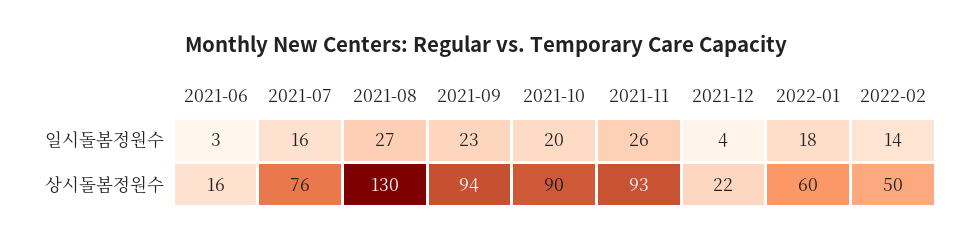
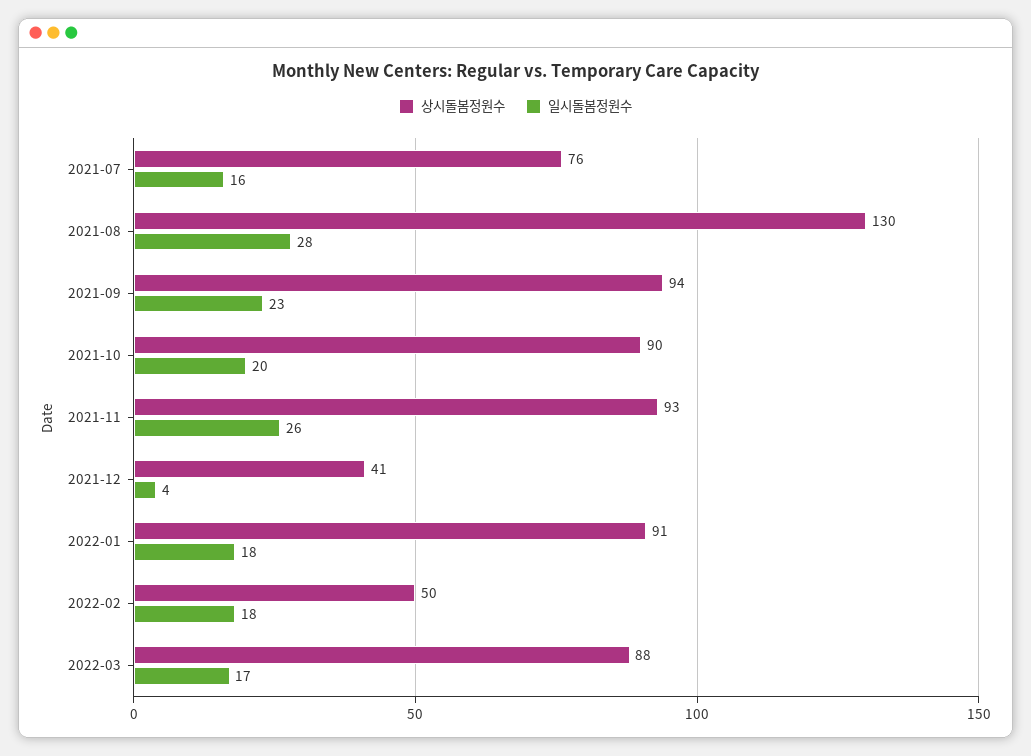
일시돌봄정원수, 2021-06: 3 -> none
일시돌봄정원수, 2021-08: 27 -> 28
일시돌봄정원수, 2022-02: 14 -> 18
상시돌봄정원수, 2021-06: 16 -> none
상시돌봄정원수, 2021-12: 22 -> 41
상시돌봄정원수, 2022-01: 60 -> 91
상시돌봄정원수, 2022-03: none -> 88
일시돌봄정원수, 2022-03: none -> 17

